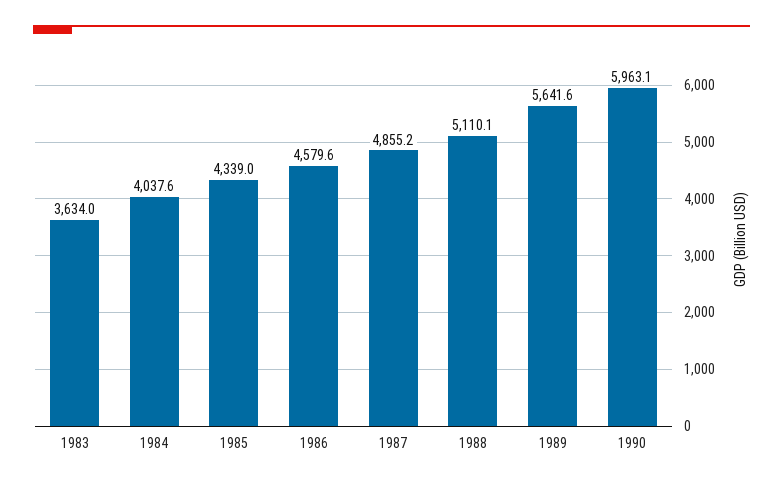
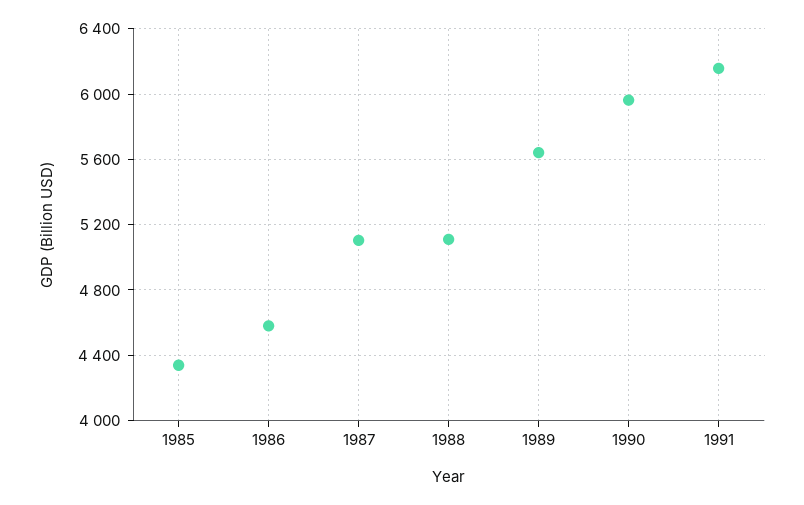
1983: 3634 -> none
1984: 4037.6 -> none
1987: 4855.2 -> 5100
1991: none -> 6150

